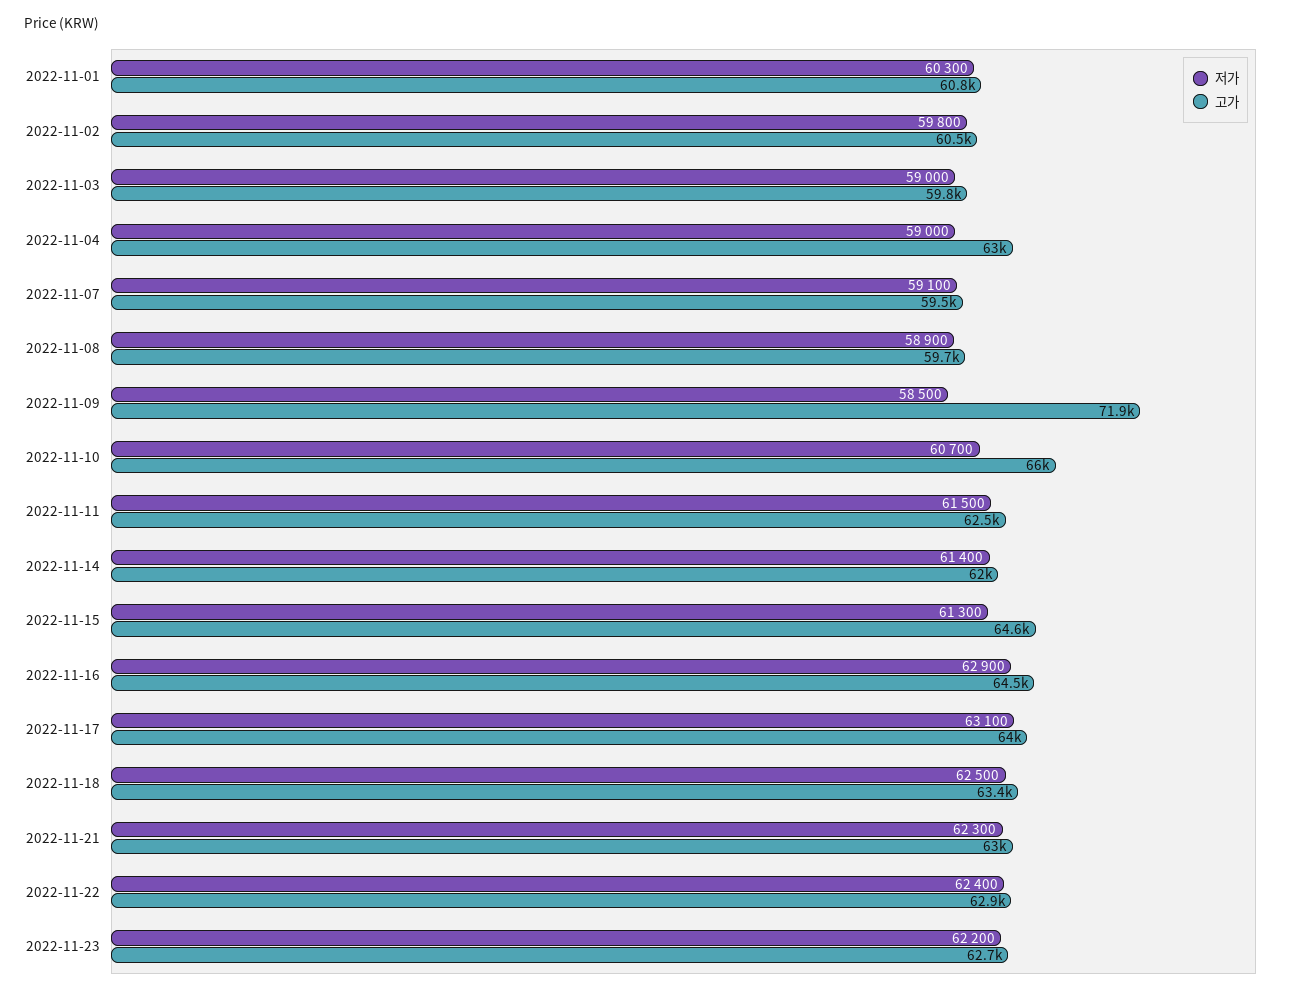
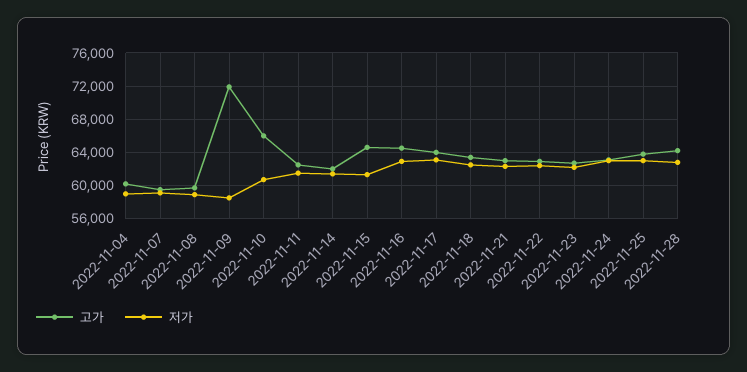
저가, 2022-11-01: 60300 -> none
고가, 2022-11-01: 60800 -> none
저가, 2022-11-02: 59800 -> none
고가, 2022-11-02: 60500 -> none
저가, 2022-11-03: 59000 -> none
고가, 2022-11-03: 59800 -> none
고가, 2022-11-04: 63000 -> 60000
고가, 2022-11-24: none -> 63000
저가, 2022-11-24: none -> 63000
고가, 2022-11-25: none -> 64000
저가, 2022-11-25: none -> 63000
고가, 2022-11-28: none -> 64000
저가, 2022-11-28: none -> 63000

